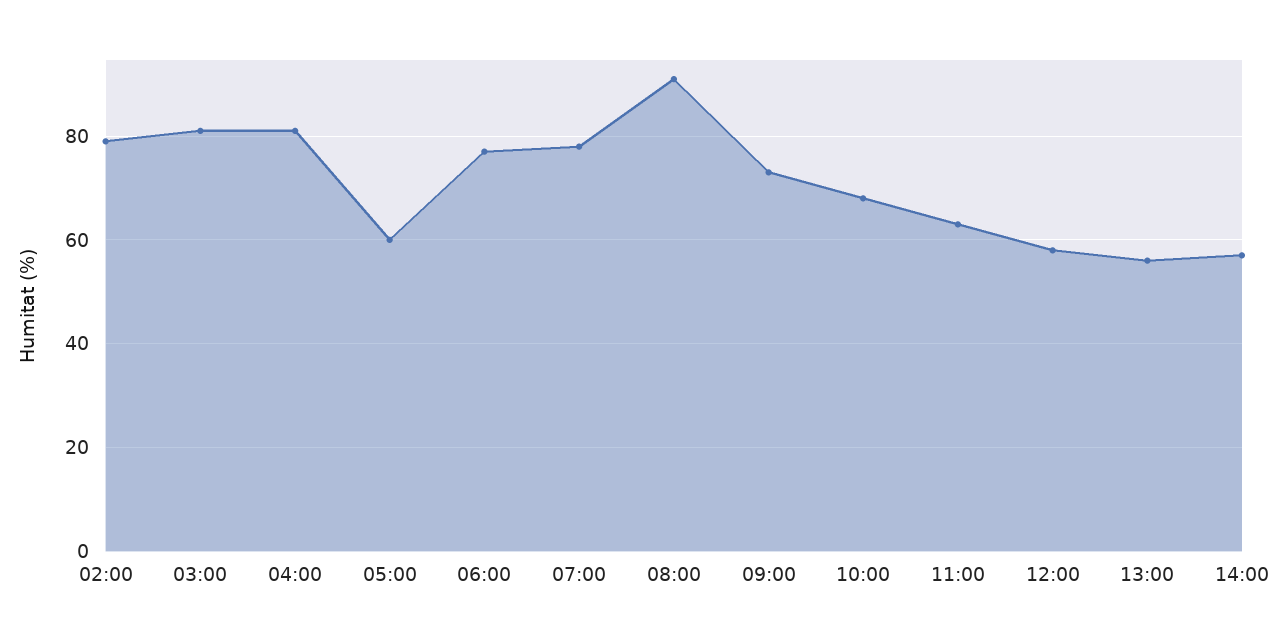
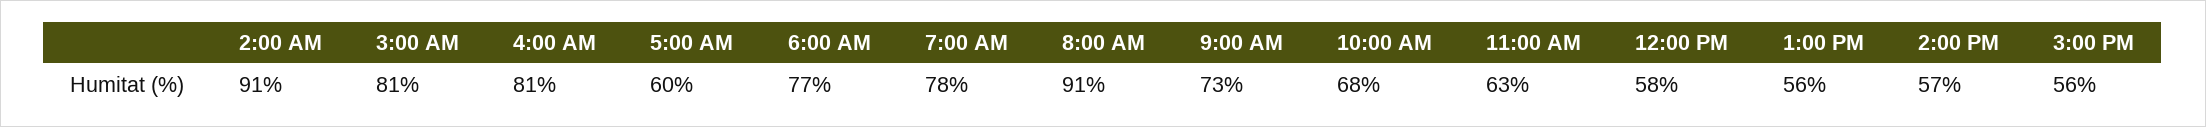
02:00: 80 -> 91
3:00 PM: none -> 56

